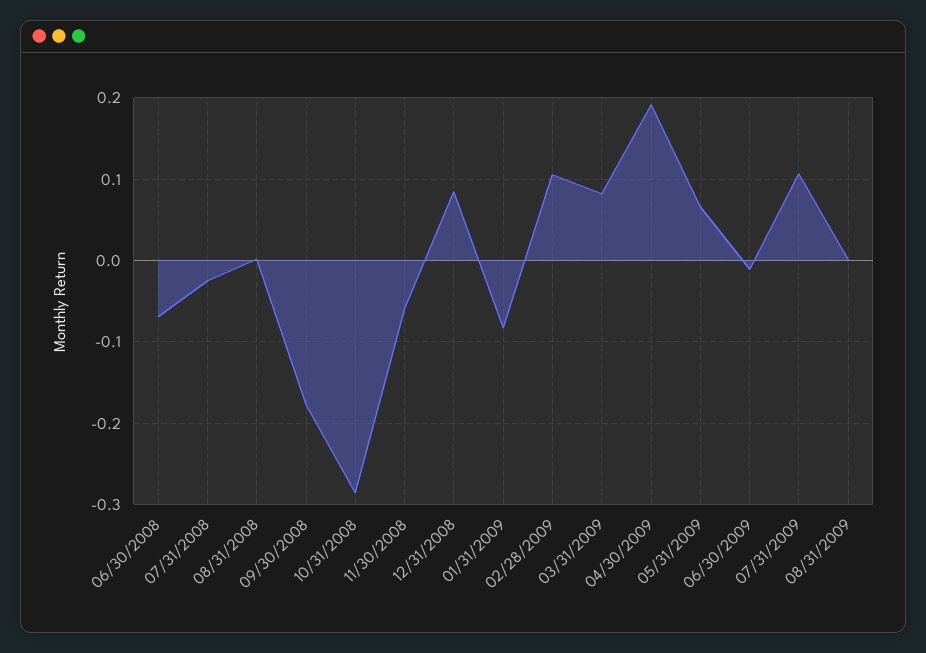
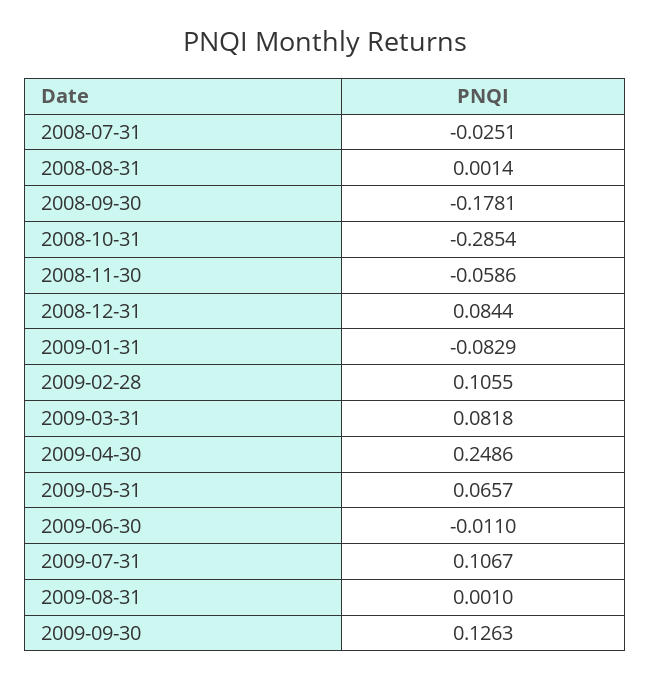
06/30/2008: -0.07 -> none
04/30/2009: 0.19 -> 0.2486
2009-09-30: none -> 0.1263

